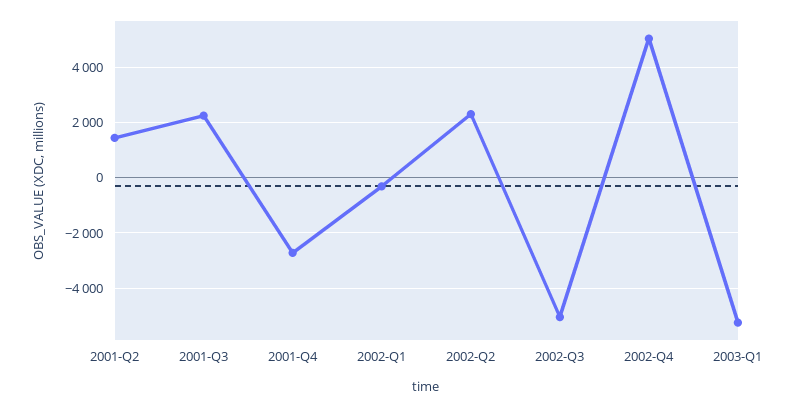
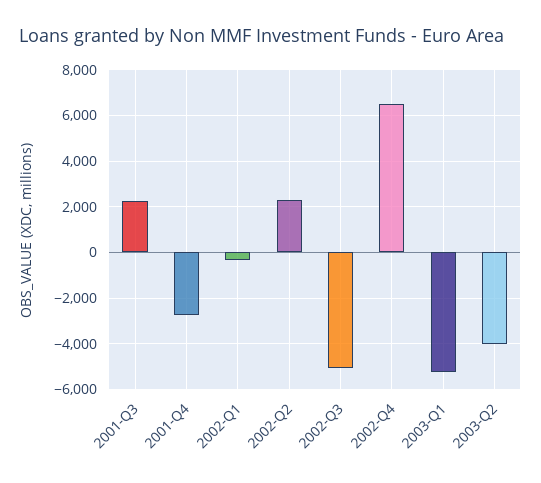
2001-Q2: 1500 -> none
2002-Q4: 5000 -> 6500
2003-Q2: none -> -4000

